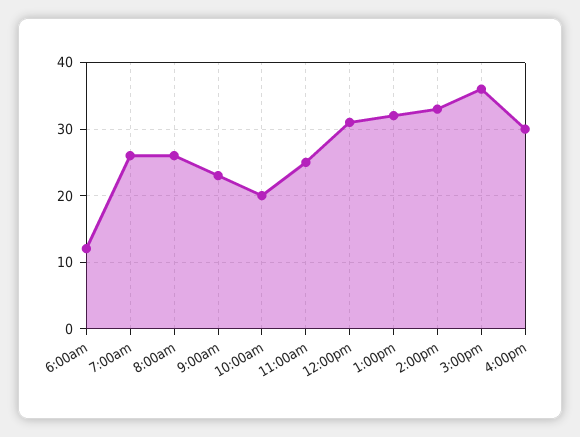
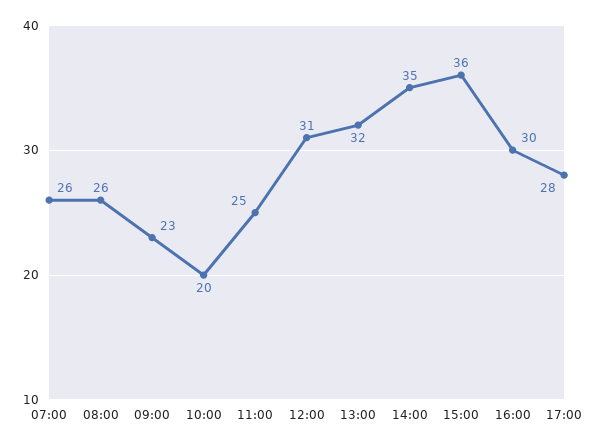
6:00am: 12 -> none
2:00pm: 33 -> 35
17:00: none -> 28

